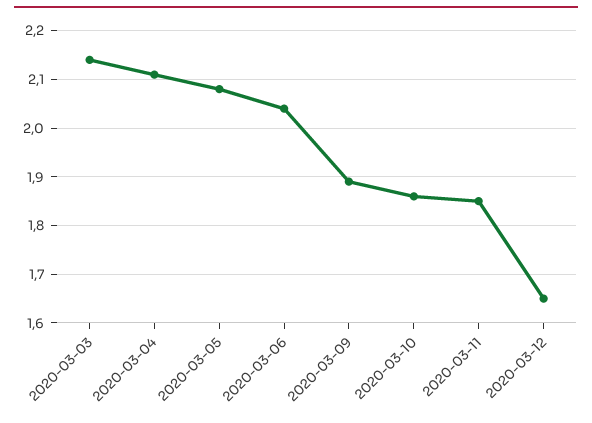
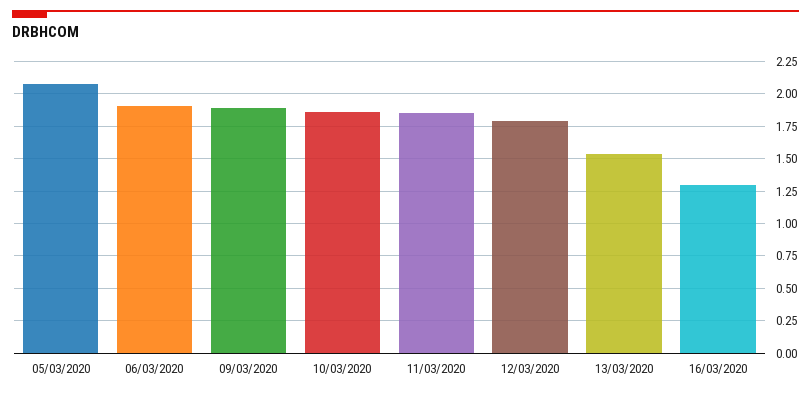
2020-03-03: 2.15 -> none
2020-03-04: 2.1 -> none
2020-03-06: 2.05 -> 1.9
2020-03-12: 1.65 -> 1.8
13/03/2020: none -> 1.55
16/03/2020: none -> 1.3

